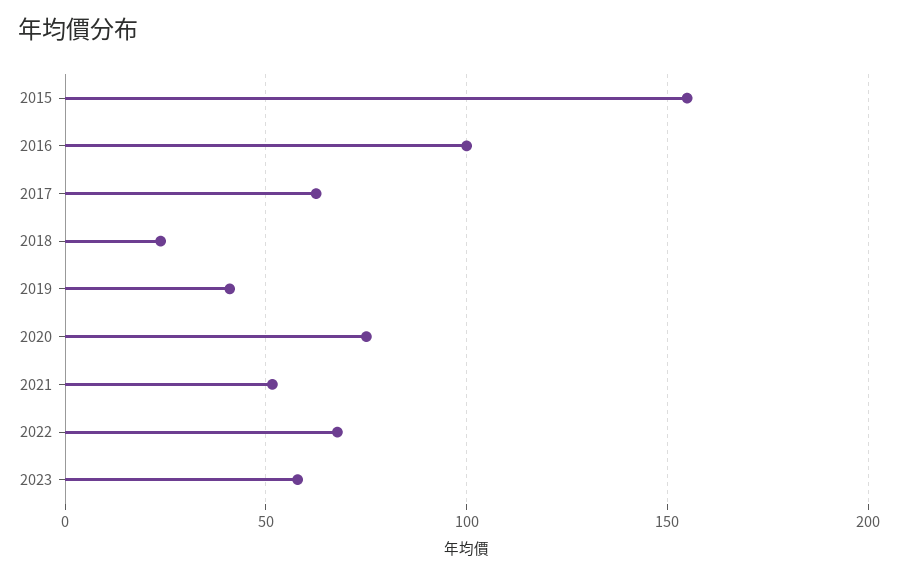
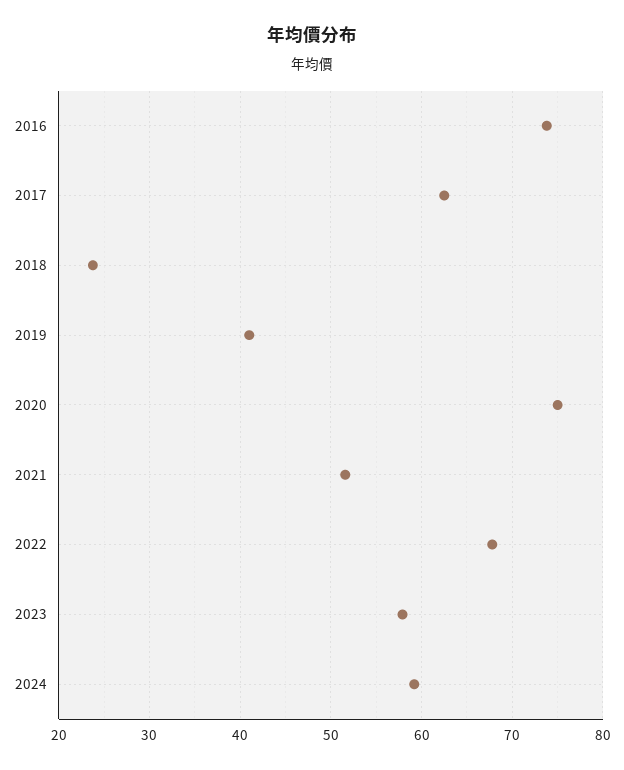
2015: 155 -> none
2016: 100 -> 74
2024: none -> 59

